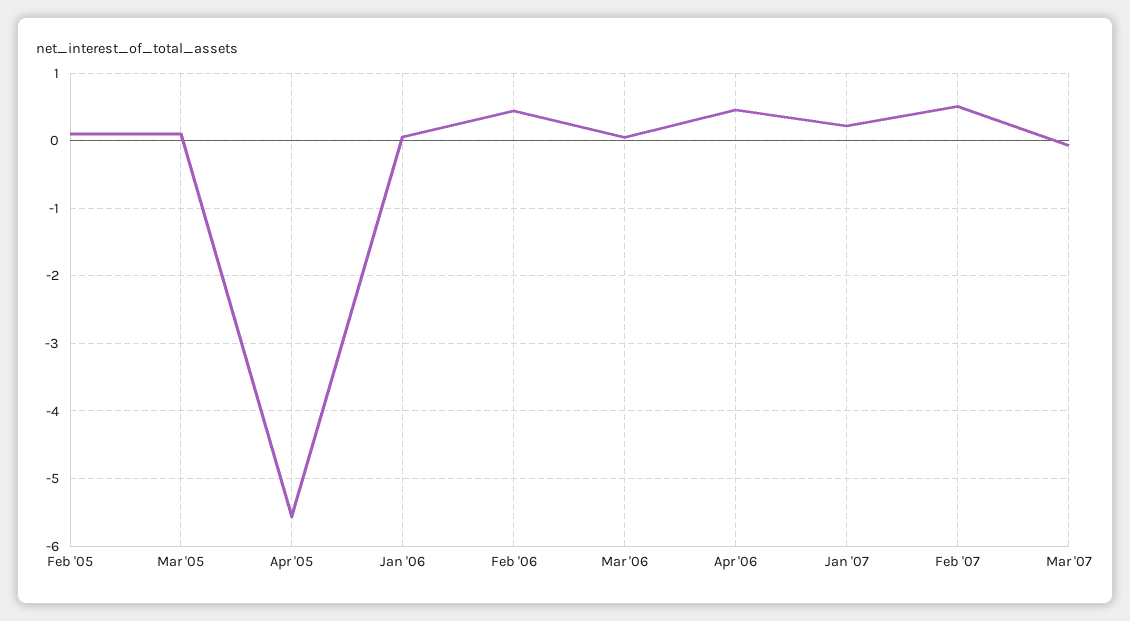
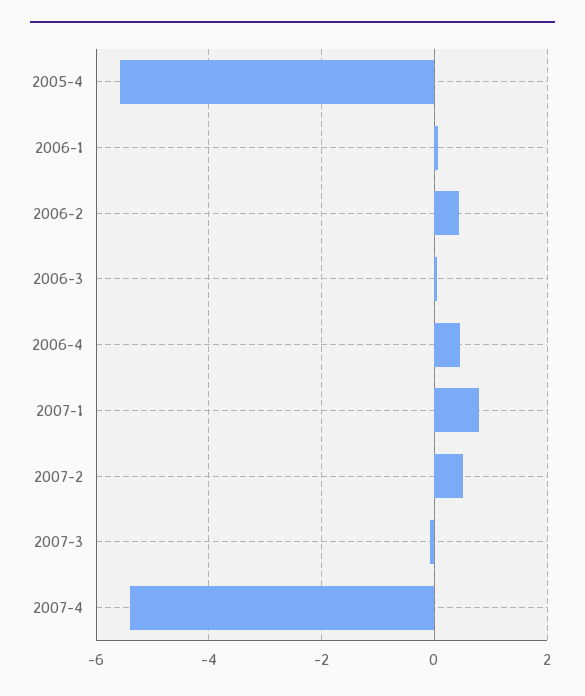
Feb '05: 0.1 -> none
Mar '05: 0.1 -> none
Jan '07: 0.2 -> 0.8
2007-4: none -> -5.4

